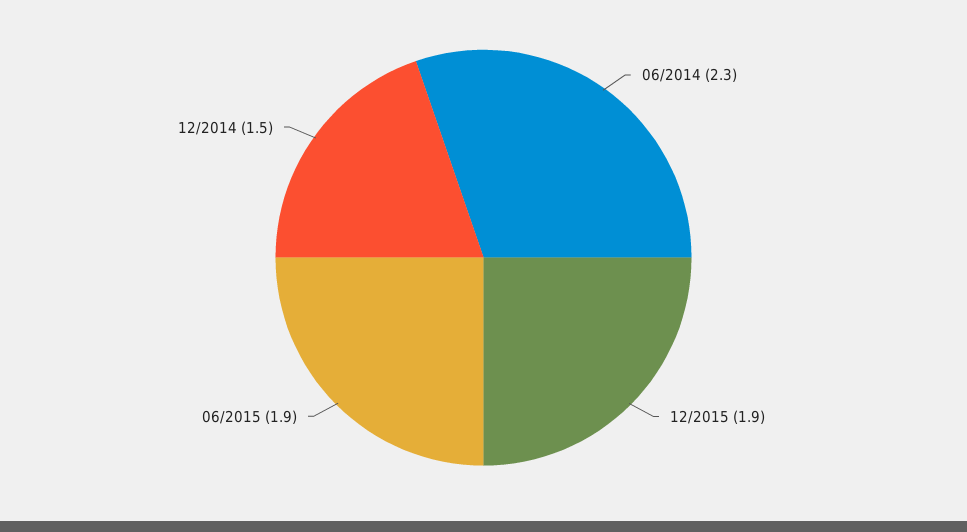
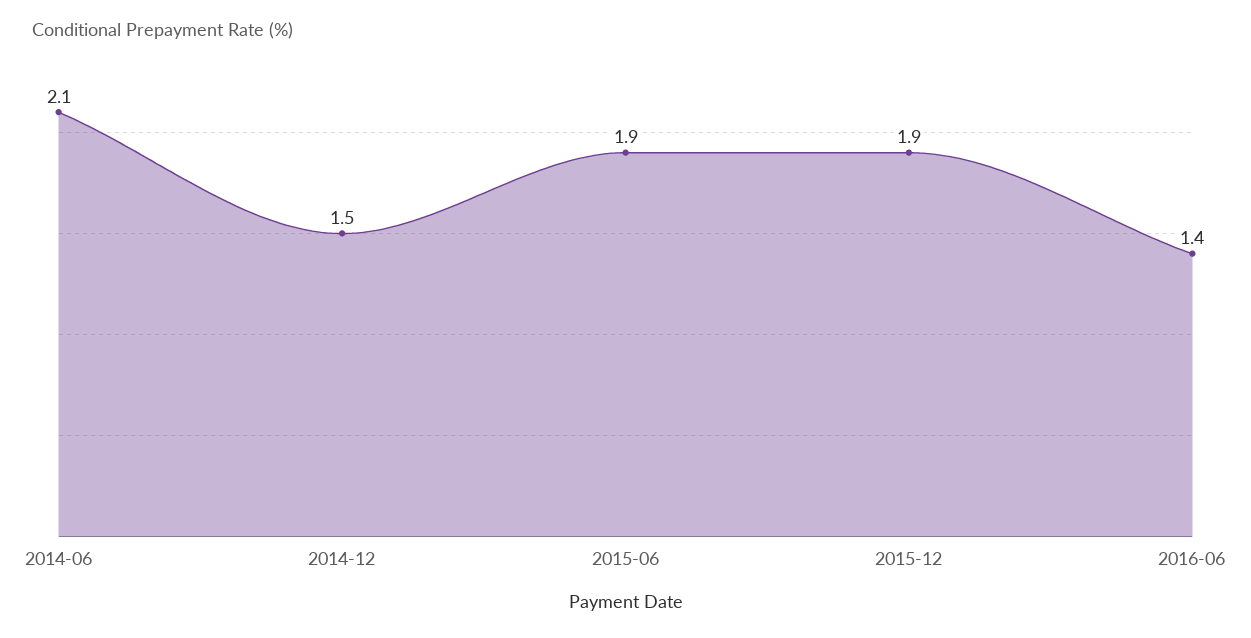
06/2014: 2.3 -> 2.1
2016-06: none -> 1.4

